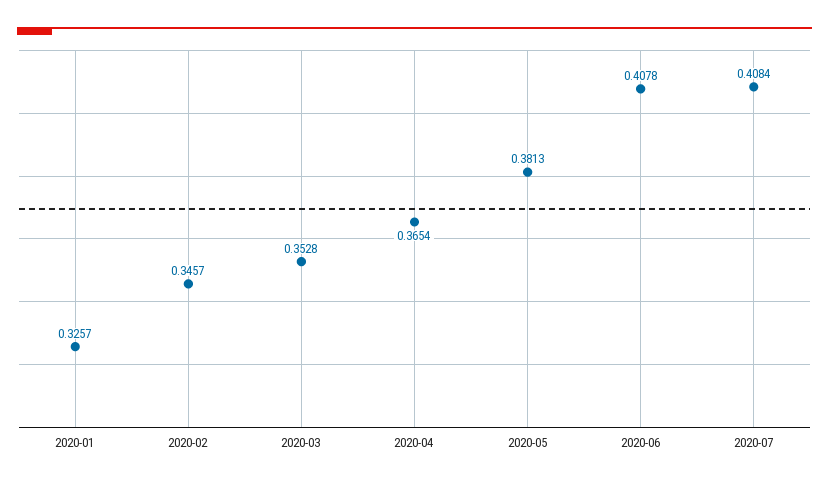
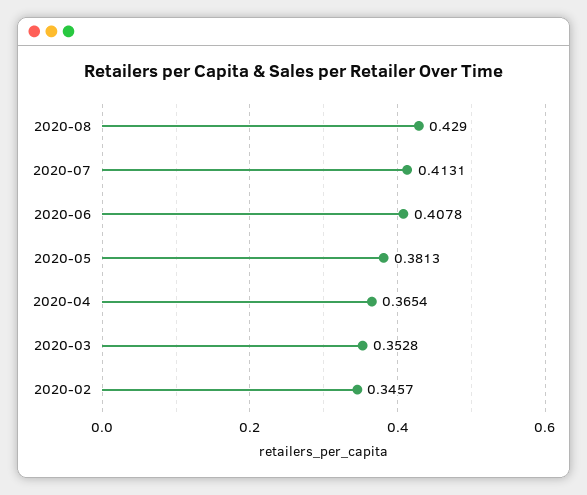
2020-01: 0.3257 -> none
2020-07: 0.4084 -> 0.4131
2020-08: none -> 0.429

